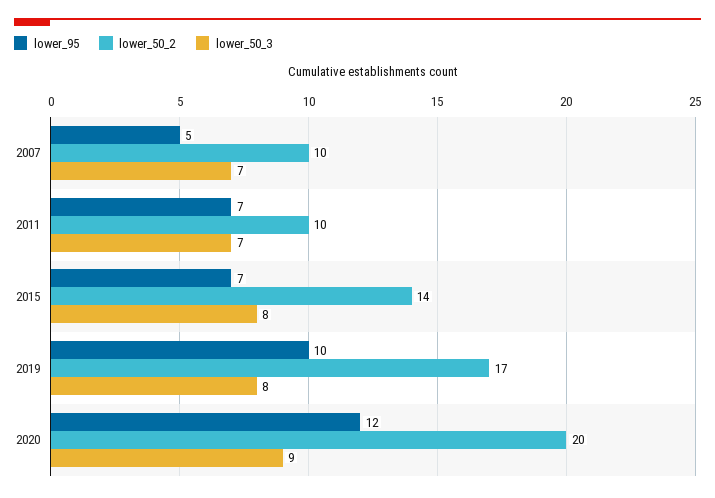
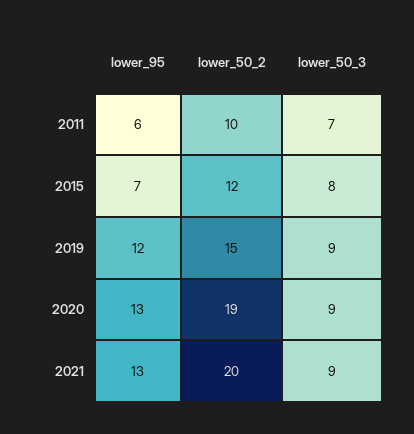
lower_95, 2007: 5 -> none
lower_50_2, 2007: 10 -> none
lower_50_3, 2007: 7 -> none
lower_95, 2011: 7 -> 6
lower_50_2, 2015: 14 -> 12
lower_95, 2019: 10 -> 12
lower_50_2, 2019: 17 -> 15
lower_50_3, 2019: 8 -> 9
lower_95, 2020: 12 -> 13
lower_50_2, 2020: 20 -> 19
lower_95, 2021: none -> 13
lower_50_2, 2021: none -> 20
lower_50_3, 2021: none -> 9

